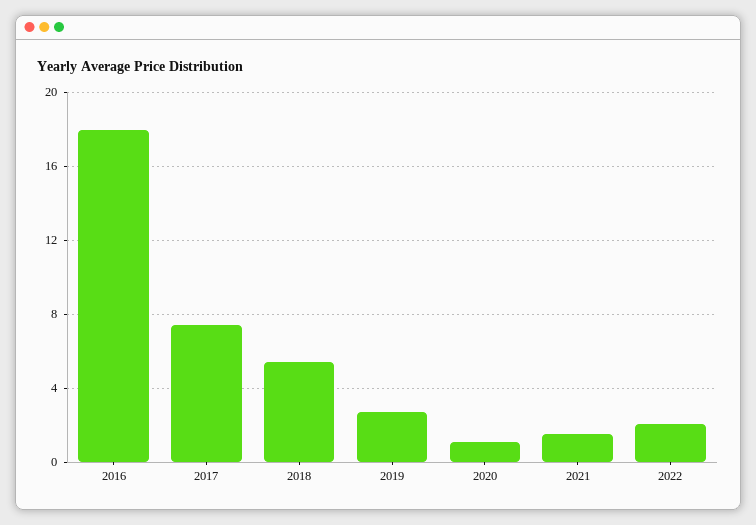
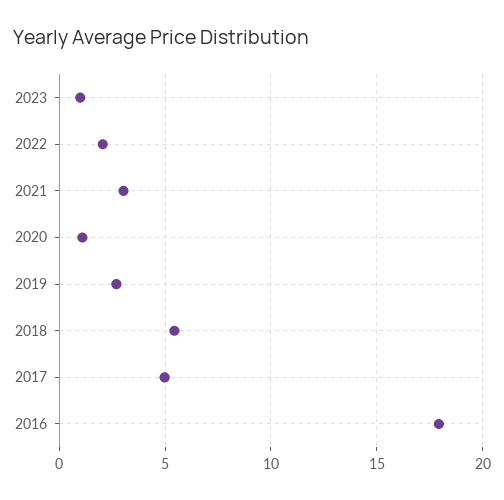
2017: 7.5 -> 5
2021: 1.5 -> 3
2023: none -> 1

